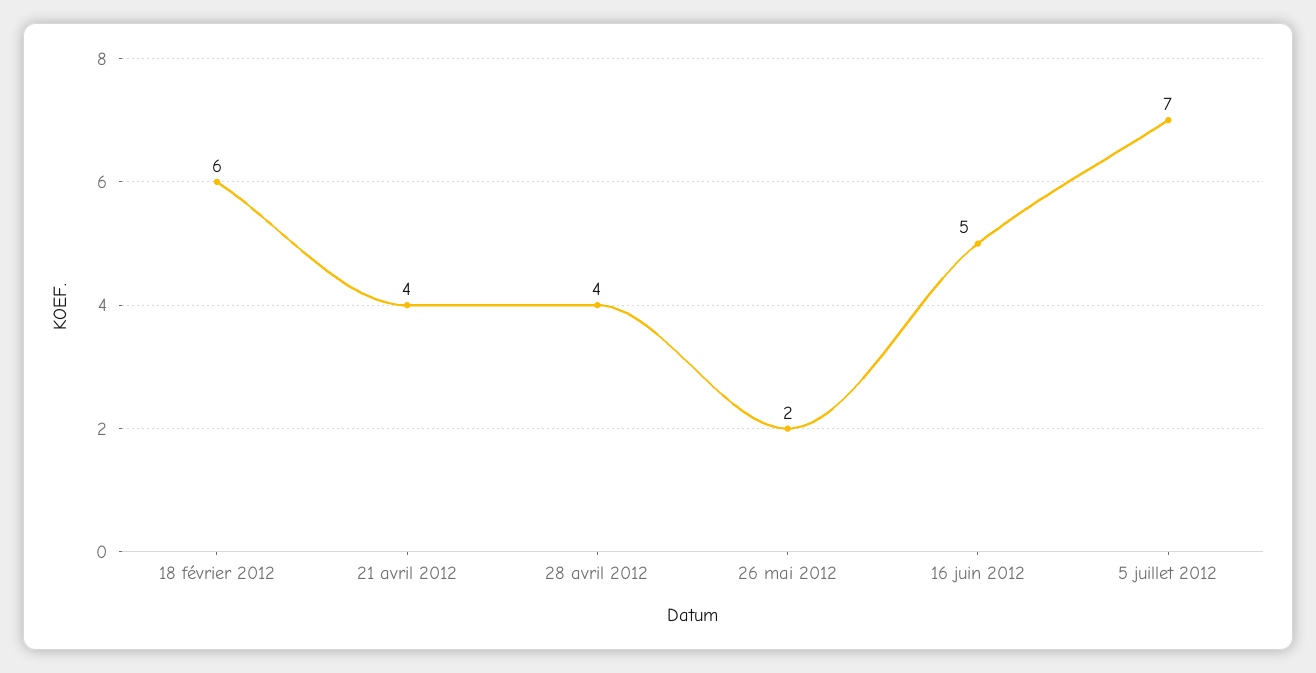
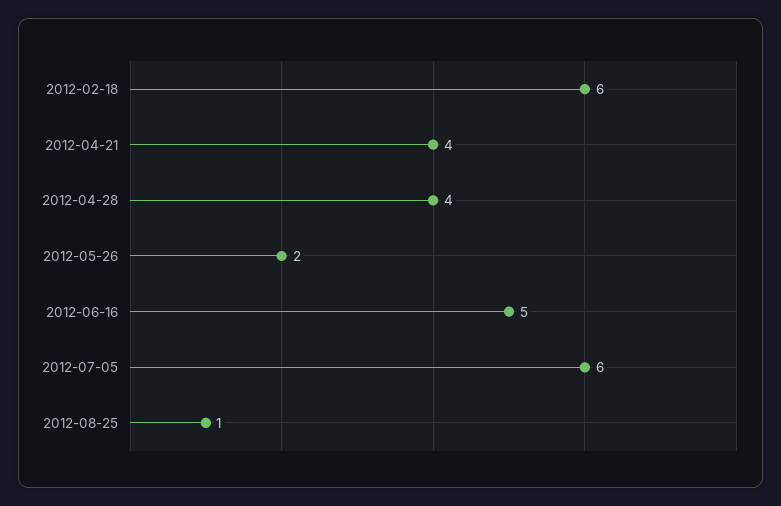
5 juillet 2012: 7 -> 6
2012-08-25: none -> 1

